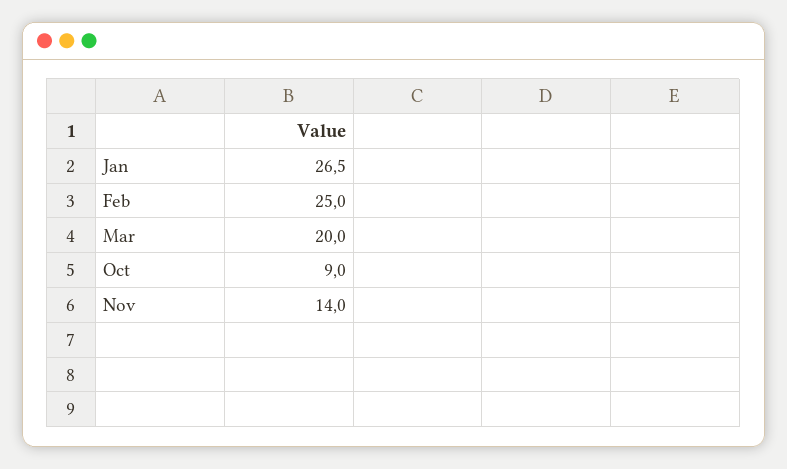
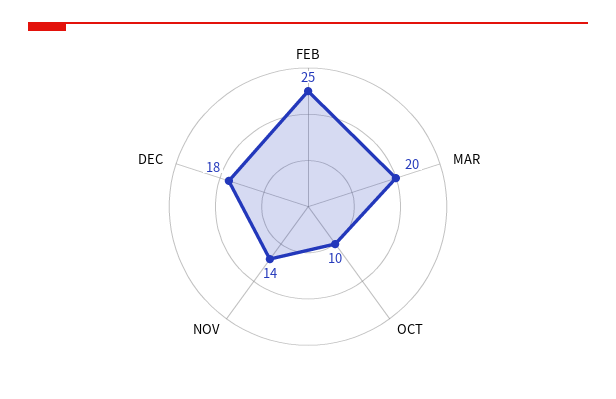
Jan: 26.5 -> none
Oct: 9 -> 10
DEC: none -> 18

